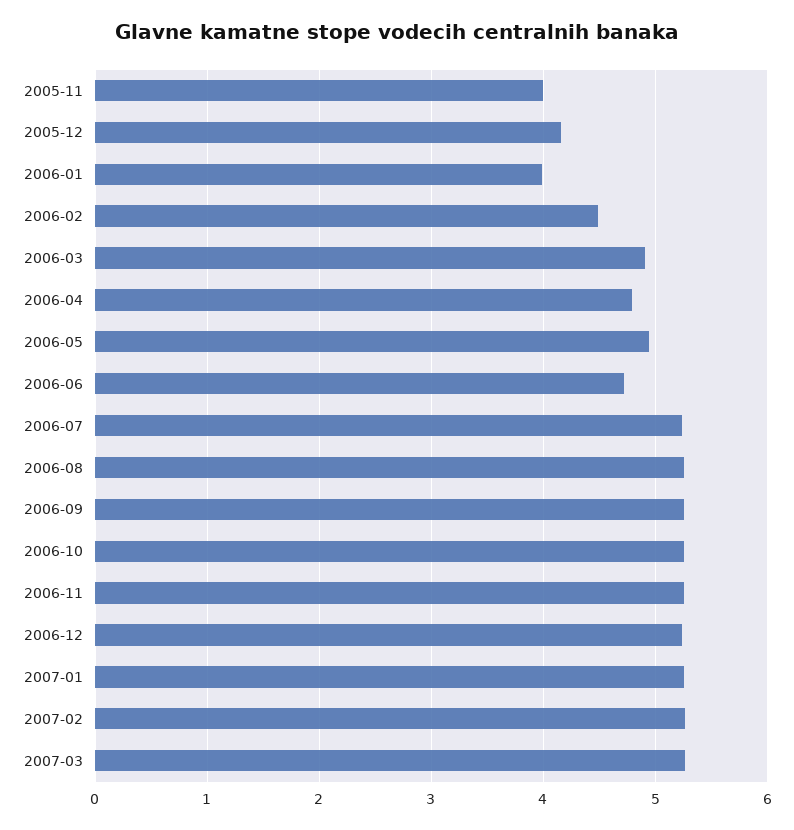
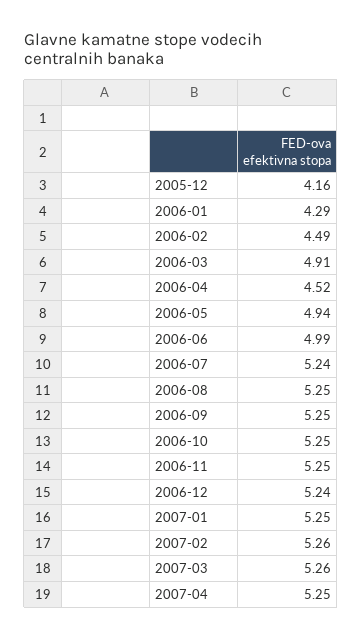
2005-11: 4 -> none
2006-01: 4 -> 4.29
2006-04: 4.8 -> 4.52
2006-06: 4.7 -> 4.99
2007-04: none -> 5.25

